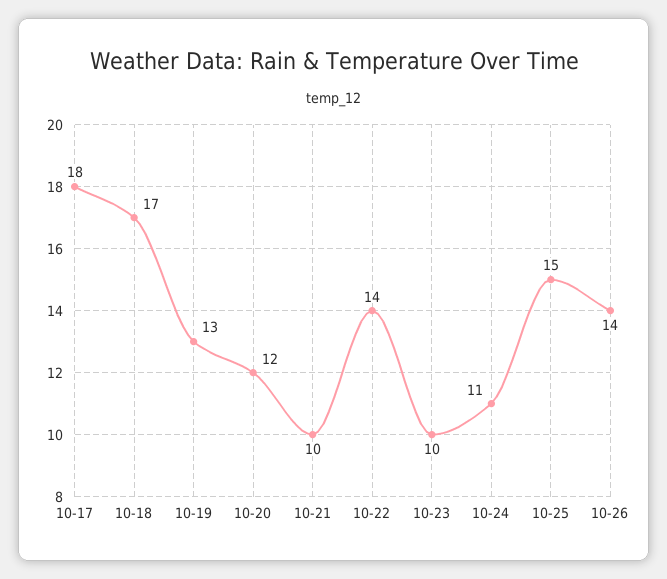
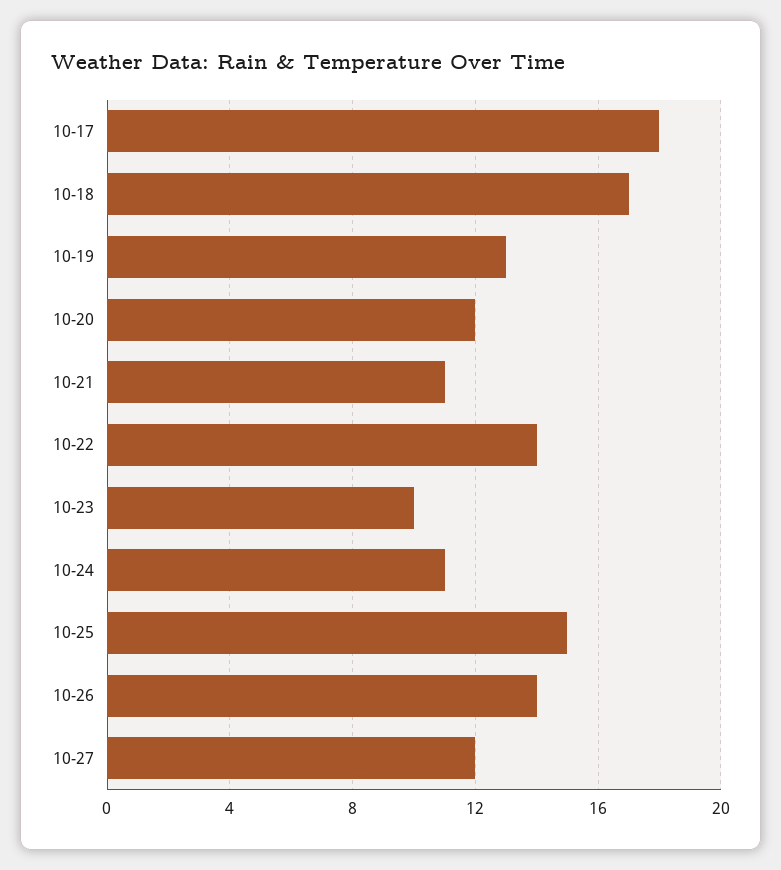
10-21: 10 -> 11
10-27: none -> 12

